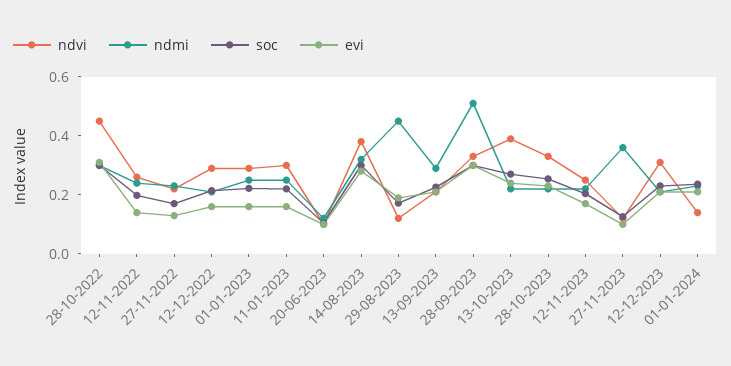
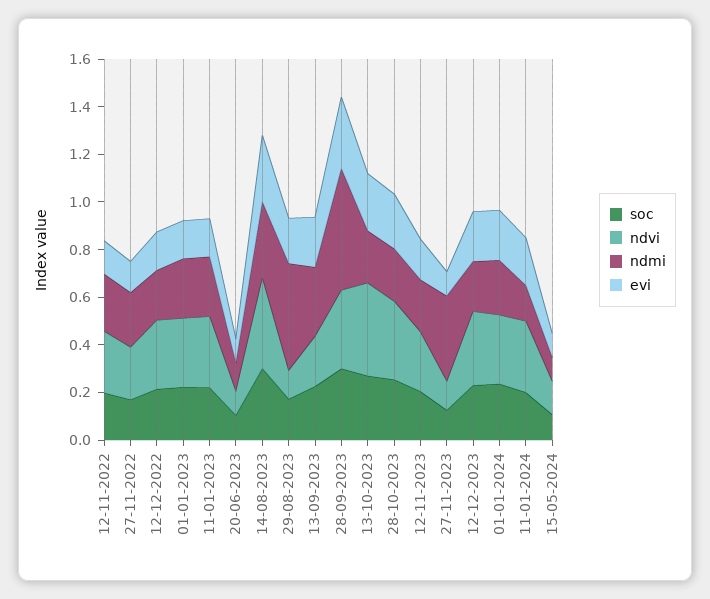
ndvi, 28-10-2022: 0.45 -> none
ndmi, 28-10-2022: 0.3 -> none
soc, 28-10-2022: 0.3 -> none
evi, 28-10-2022: 0.3 -> none
ndvi, 01-01-2024: 0.15 -> 0.3
soc, 11-01-2024: none -> 0.2
ndvi, 11-01-2024: none -> 0.3
ndmi, 11-01-2024: none -> 0.15
evi, 11-01-2024: none -> 0.2
soc, 15-05-2024: none -> 0.1
ndvi, 15-05-2024: none -> 0.15
ndmi, 15-05-2024: none -> 0.1
evi, 15-05-2024: none -> 0.1

